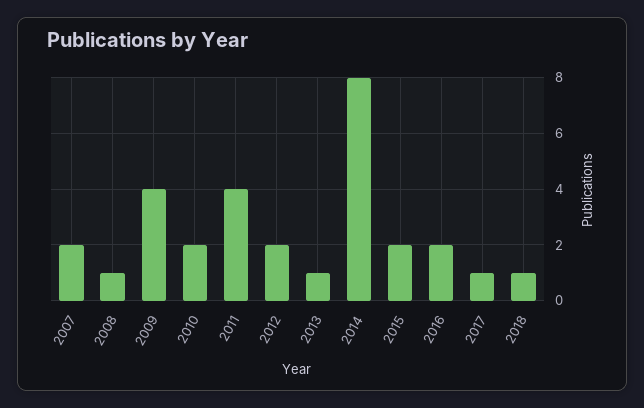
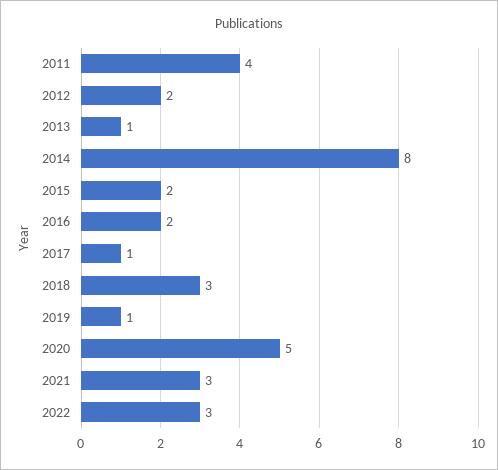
2007: 2 -> none
2008: 1 -> none
2009: 4 -> none
2010: 2 -> none
2018: 1 -> 3
2019: none -> 1
2020: none -> 5
2021: none -> 3
2022: none -> 3

